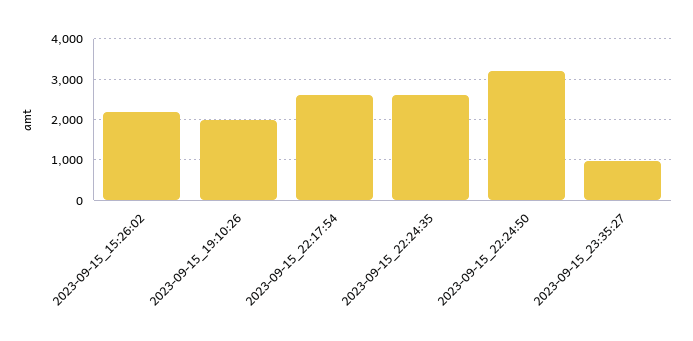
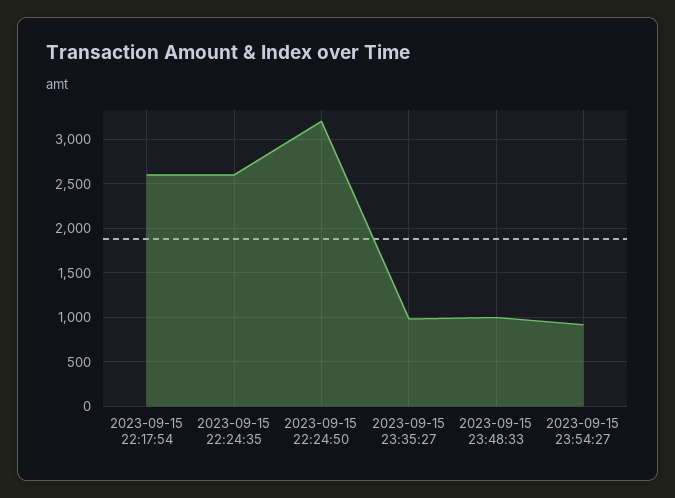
2023-09-15_15:26:02: 2200 -> none
2023-09-15_19:10:26: 2000 -> none
2023-09-15 23:48:33: none -> 1000
2023-09-15 23:54:27: none -> 900

